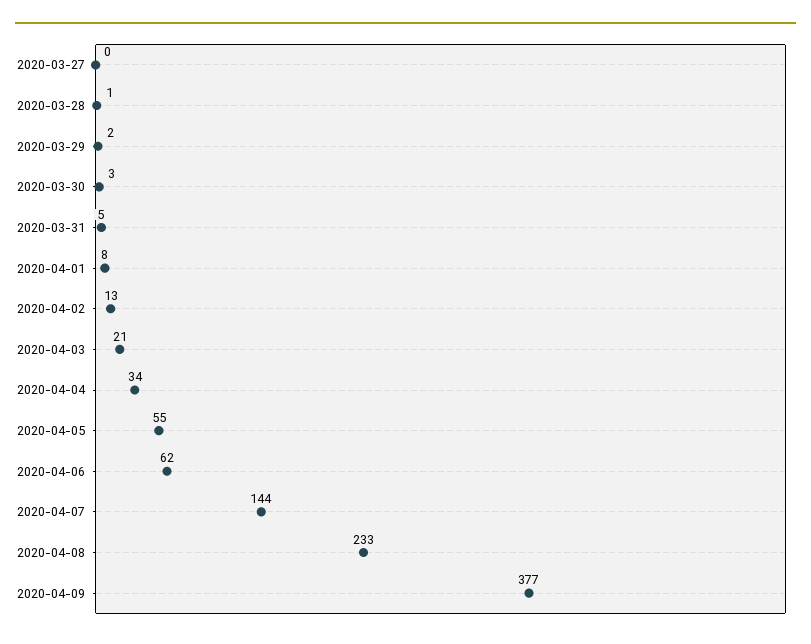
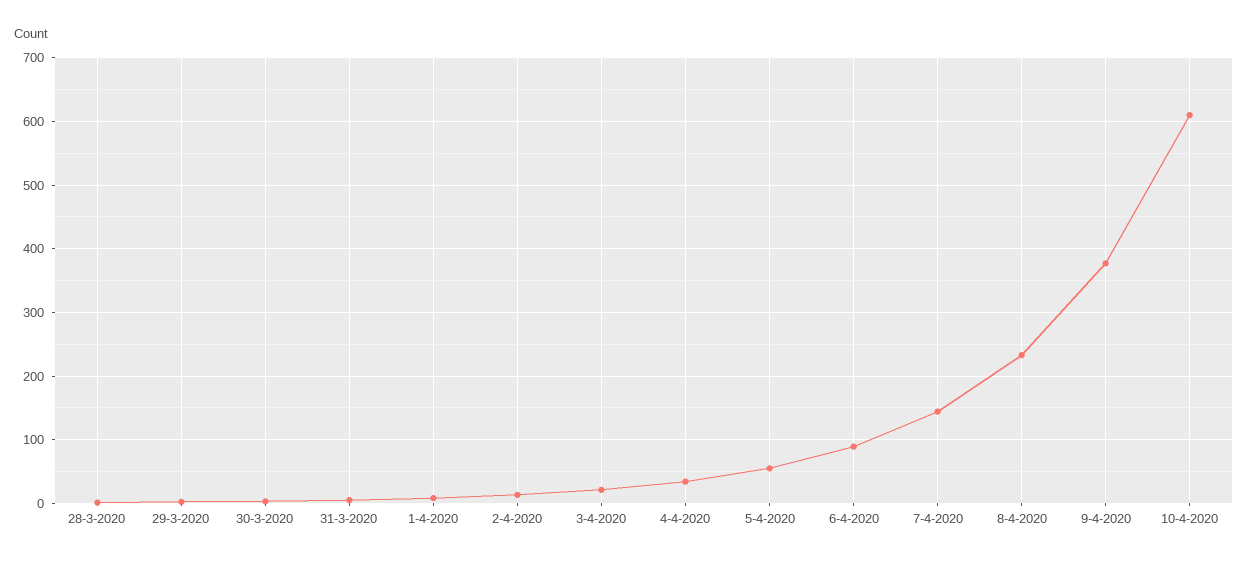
2020-03-27: 0 -> none
2020-04-06: 62 -> 90
10-4-2020: none -> 610

